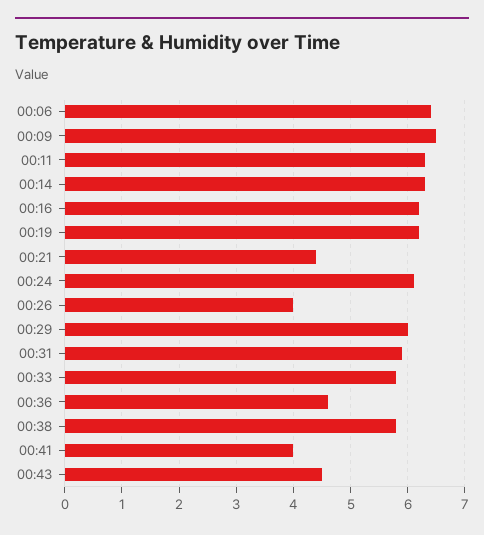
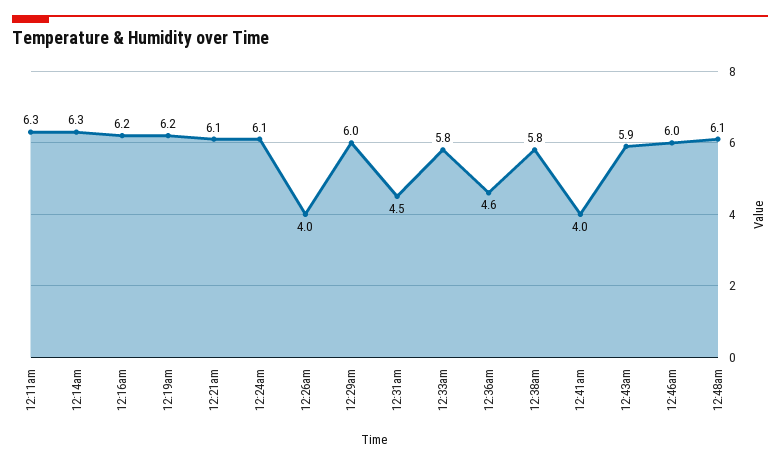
00:06: 6.5 -> none
00:09: 6.5 -> none
00:21: 4.5 -> 6.1
00:31: 6 -> 4.5
00:43: 4.5 -> 5.9
12:46am: none -> 6
12:48am: none -> 6.1

